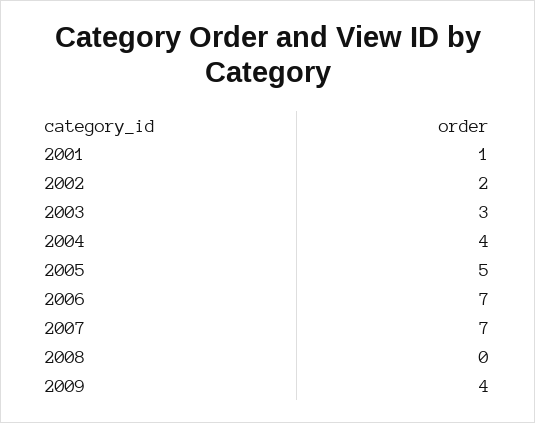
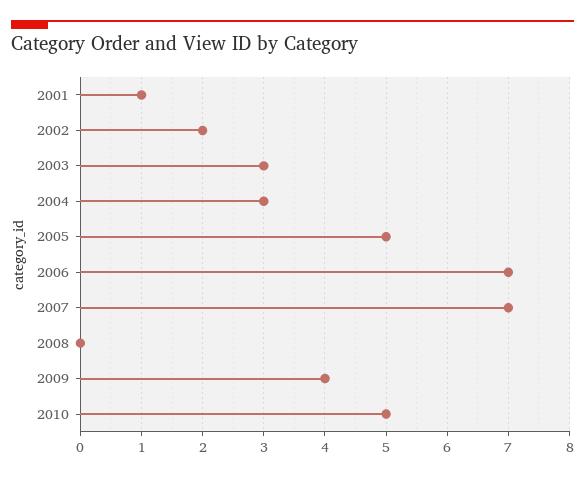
2004: 4 -> 3
2010: none -> 5

